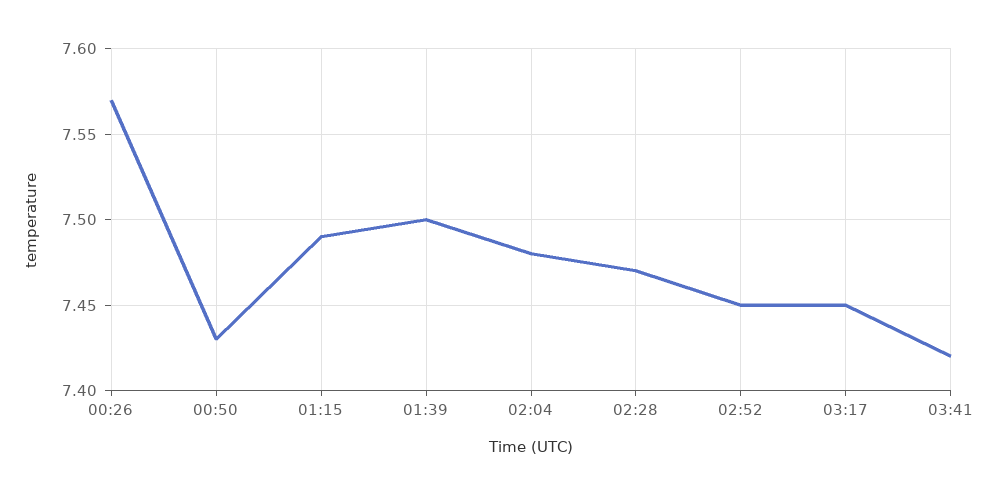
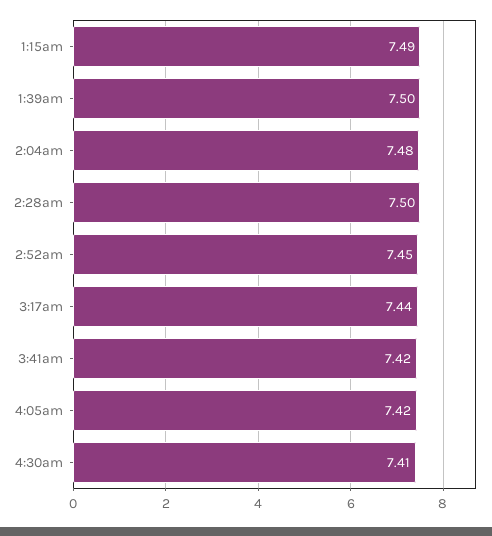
00:26: 7.57 -> none
00:50: 7.43 -> none
02:28: 7.47 -> 7.5
03:17: 7.45 -> 7.44
4:05am: none -> 7.42
4:30am: none -> 7.41

